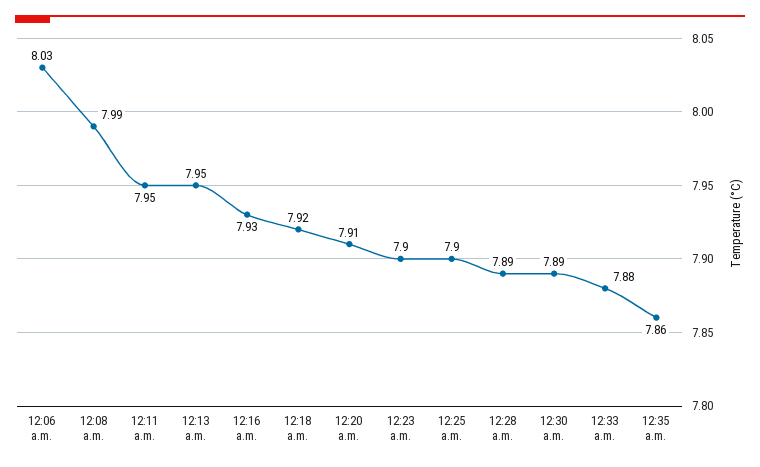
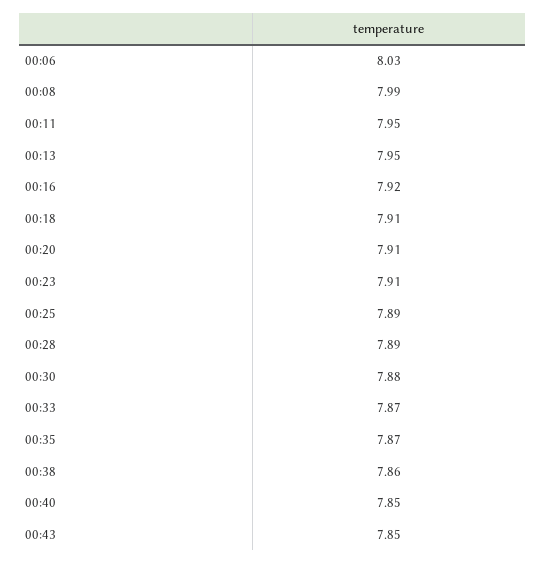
12:16 a.m.: 7.93 -> 7.92
12:18 a.m.: 7.92 -> 7.91
12:23 a.m.: 7.9 -> 7.91
12:25 a.m.: 7.9 -> 7.89
12:30 a.m.: 7.89 -> 7.88
12:33 a.m.: 7.88 -> 7.87
12:35 a.m.: 7.86 -> 7.87
00:38: none -> 7.86
00:40: none -> 7.85
00:43: none -> 7.85

